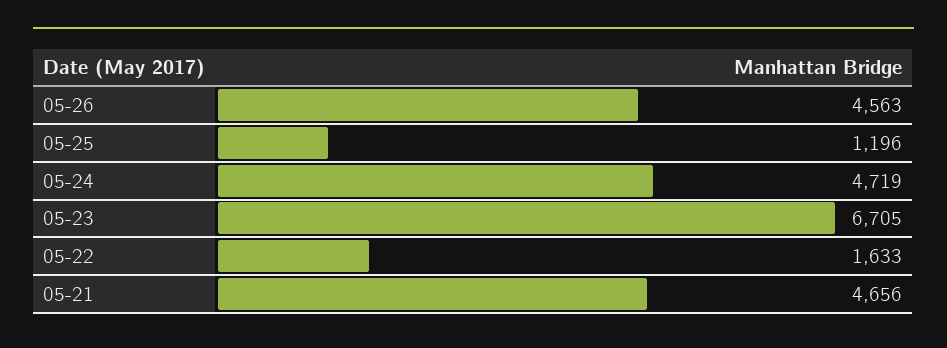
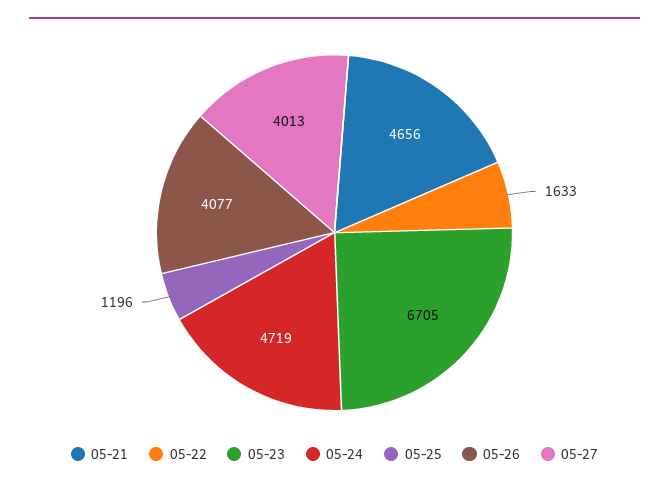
05-26: 4563 -> 4077
05-27: none -> 4013

